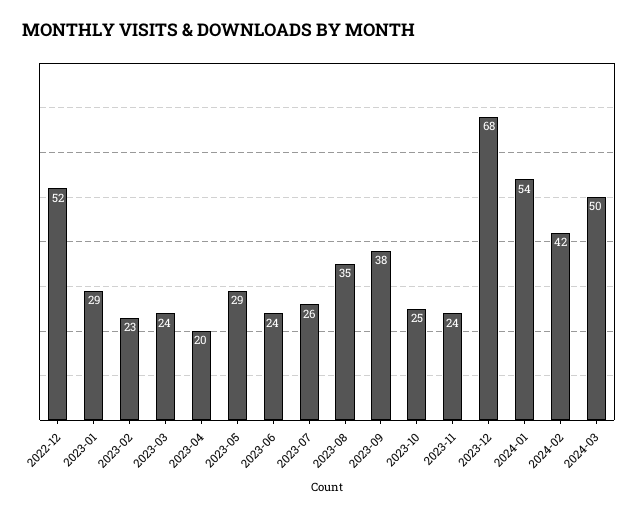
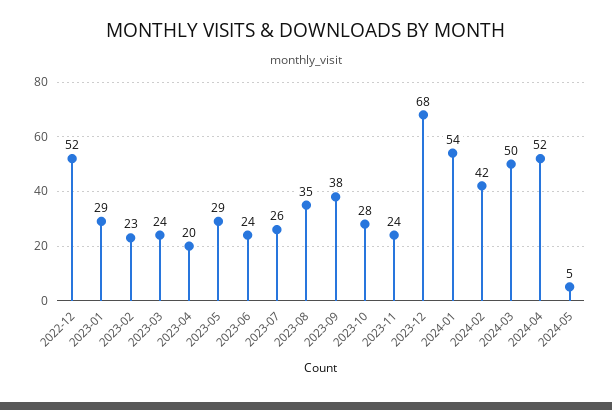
2023-10: 25 -> 28
2024-04: none -> 52
2024-05: none -> 5

